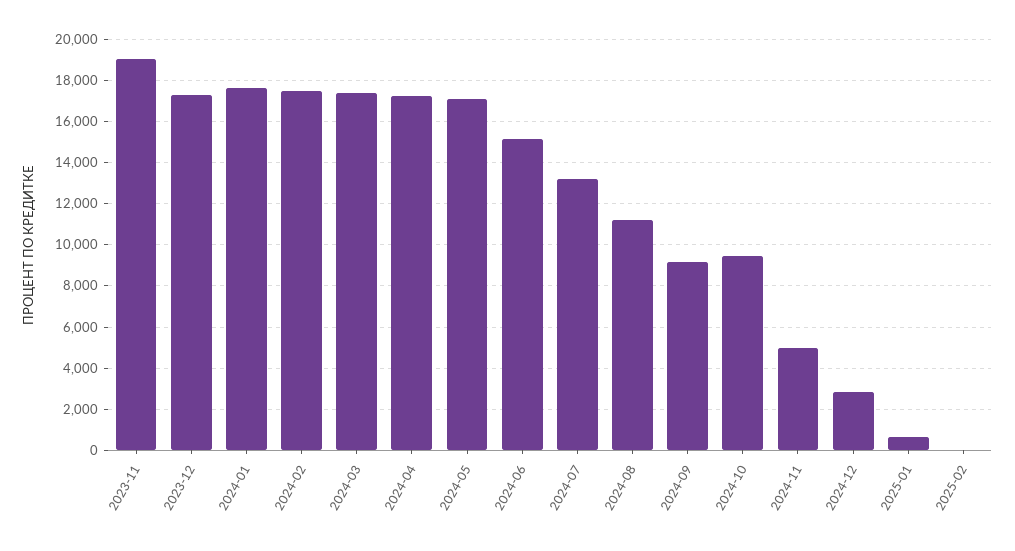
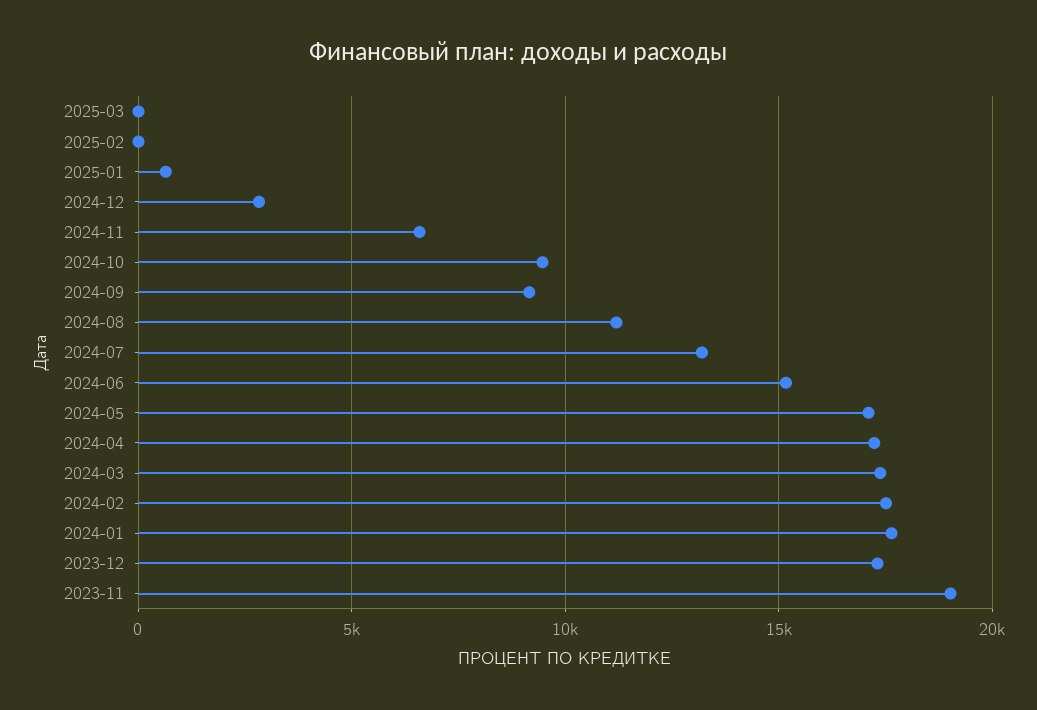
2024-11: 5000 -> 6500
2025-03: none -> 0

